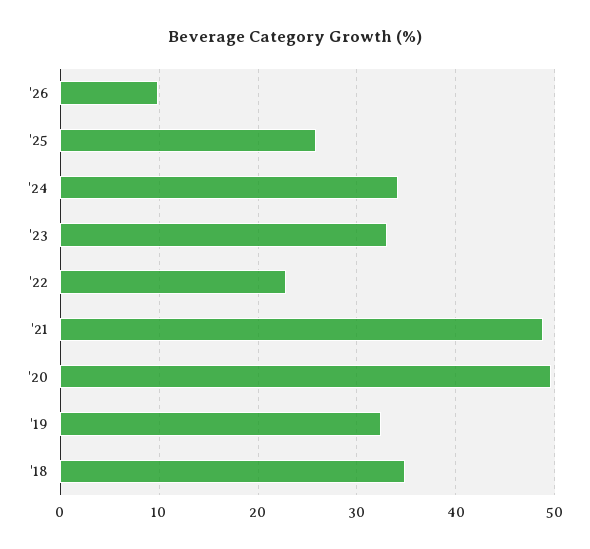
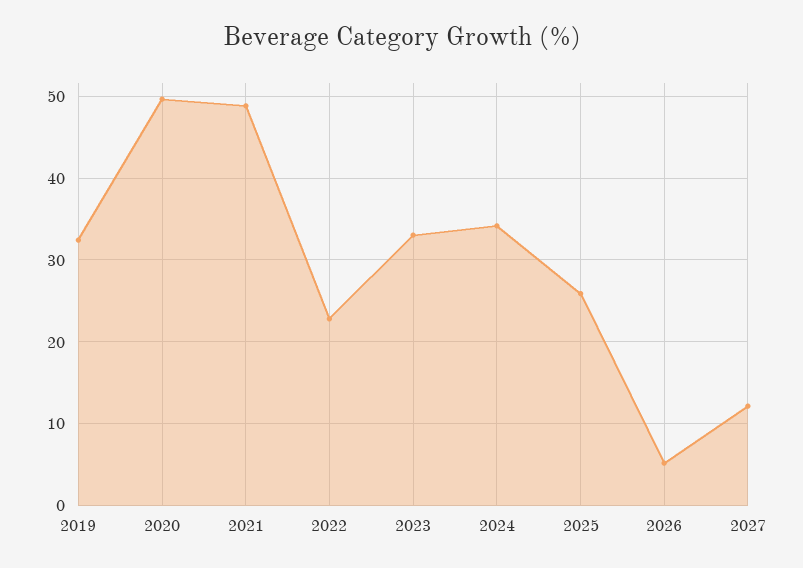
'26: 10 -> 5
'18: 35 -> none
2027: none -> 12

